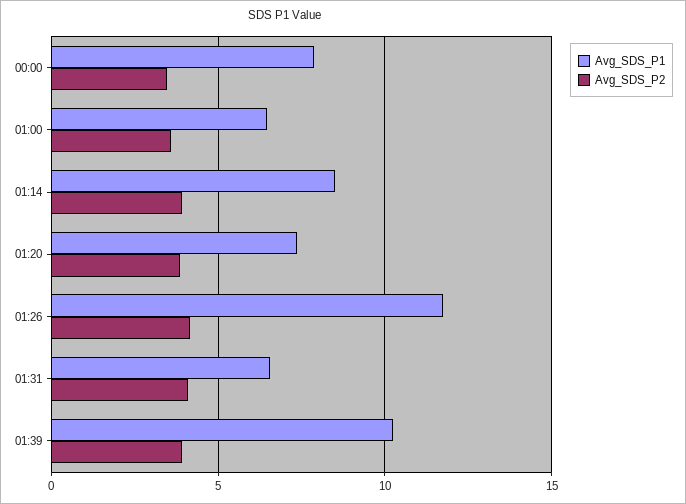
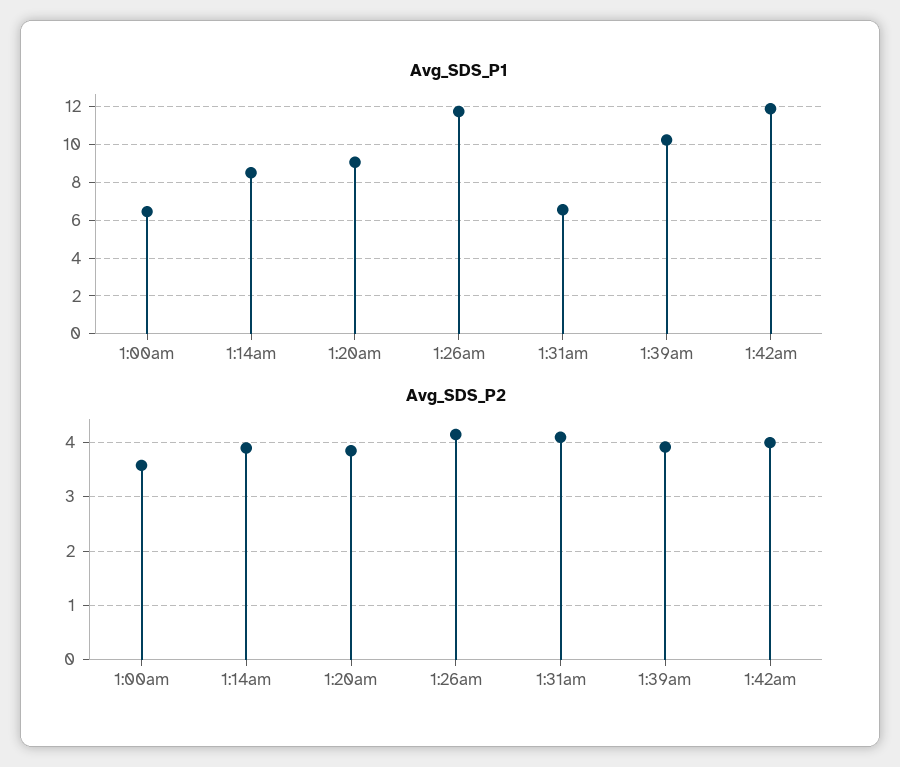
Avg_SDS_P1, 00:00: 8 -> none
Avg_SDS_P2, 00:00: 3.5 -> none
Avg_SDS_P1, 01:20: 7.5 -> 9
Avg_SDS_P1, 1:42am: none -> 12
Avg_SDS_P2, 1:42am: none -> 4

